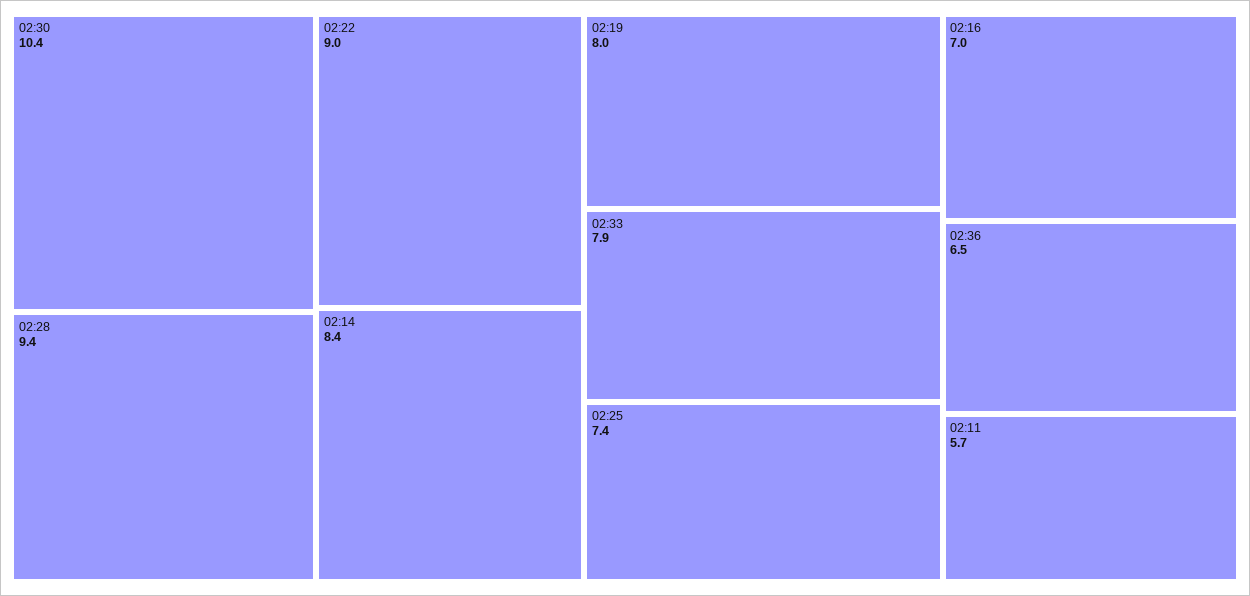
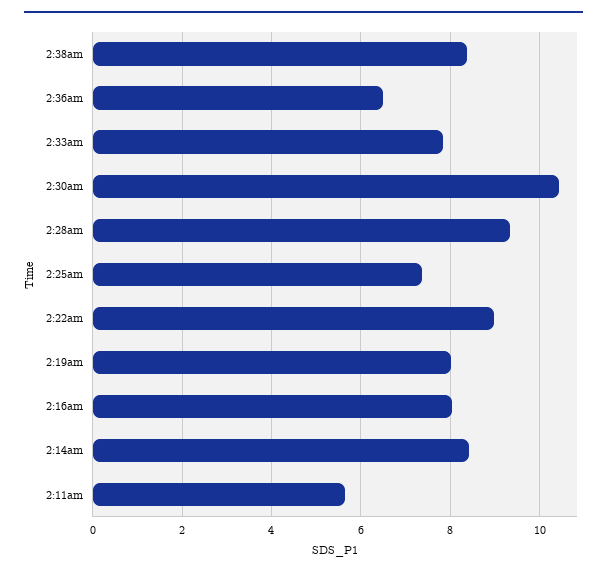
02:16: 7 -> 8
2:38am: none -> 8.4

